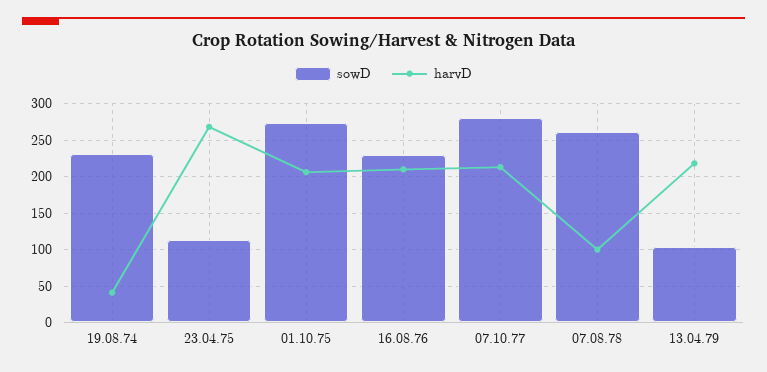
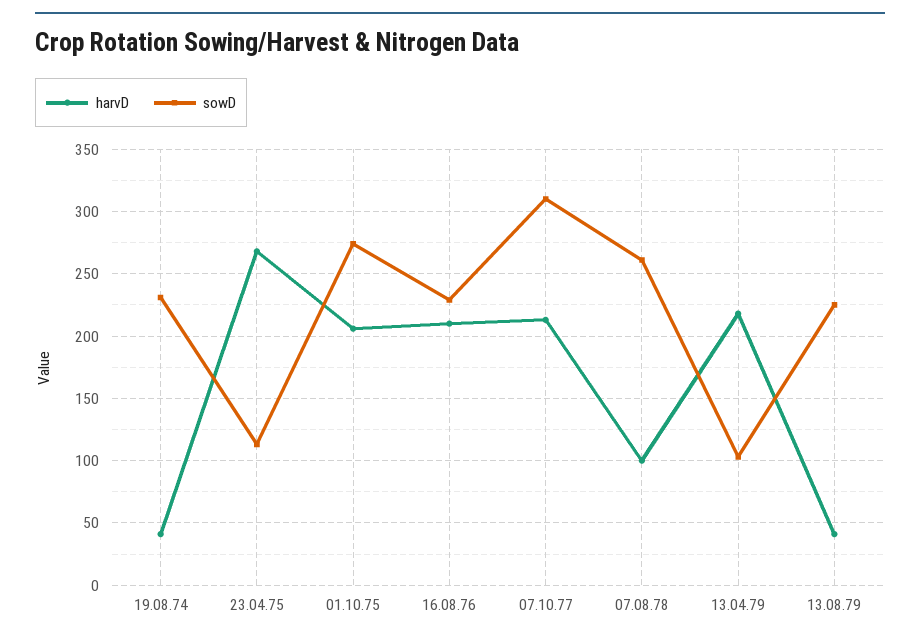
sowD, 07.10.77: 280 -> 310
harvD, 13.08.79: none -> 40
sowD, 13.08.79: none -> 225

